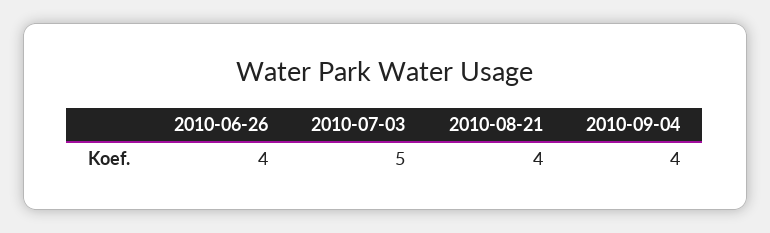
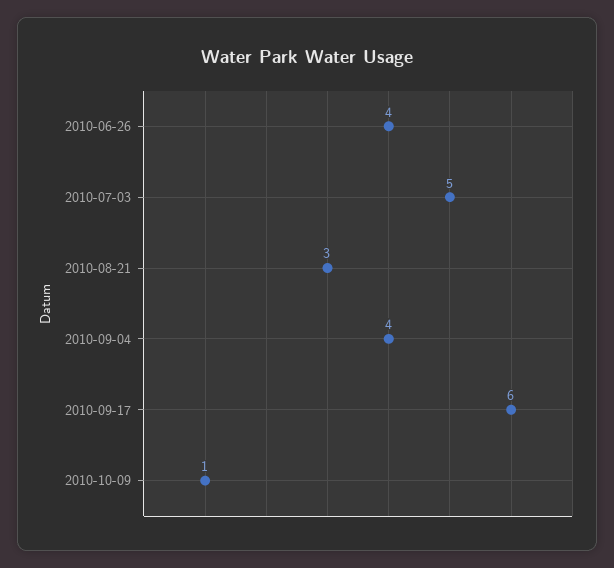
2010-08-21: 4 -> 3
2010-09-17: none -> 6
2010-10-09: none -> 1

